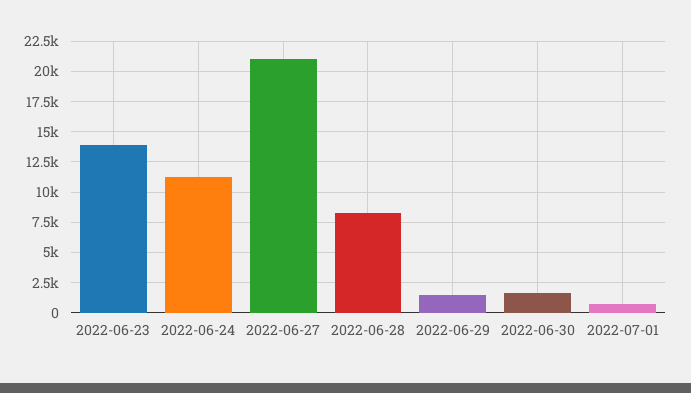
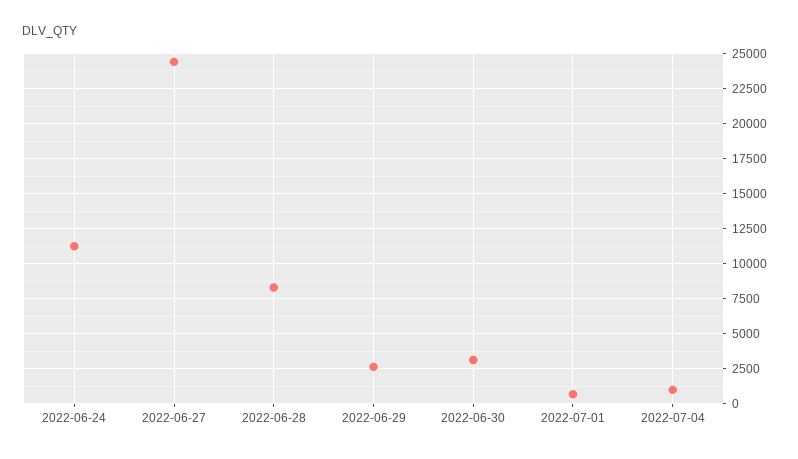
2022-06-23: 14000 -> none
2022-06-27: 21000 -> 24500
2022-06-29: 1500 -> 2500
2022-06-30: 1500 -> 3000
2022-07-04: none -> 1000

